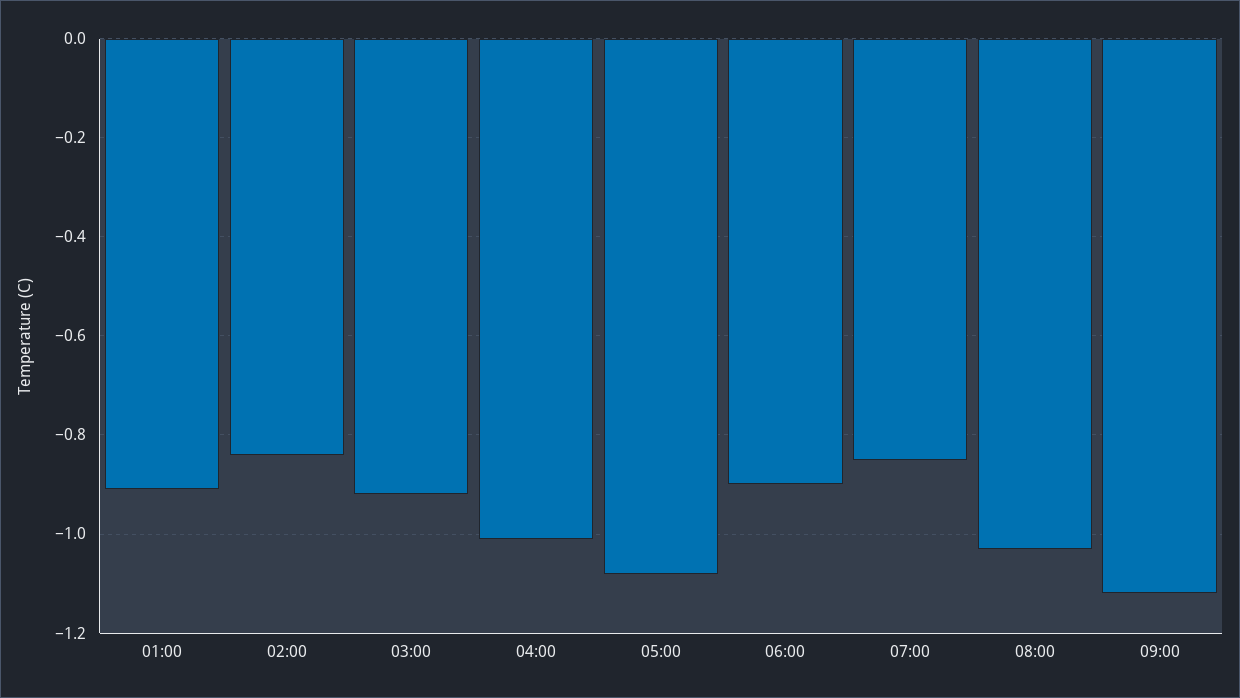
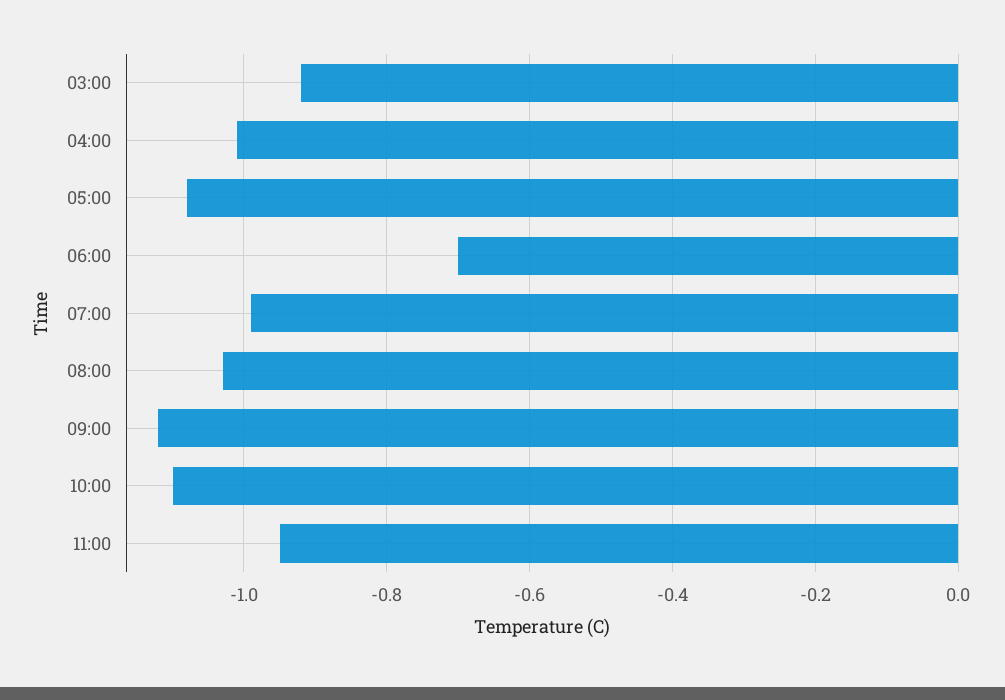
01:00: -0.9 -> none
02:00: -0.85 -> none
06:00: -0.9 -> -0.7
07:00: -0.85 -> -1
10:00: none -> -1.1
11:00: none -> -0.95

